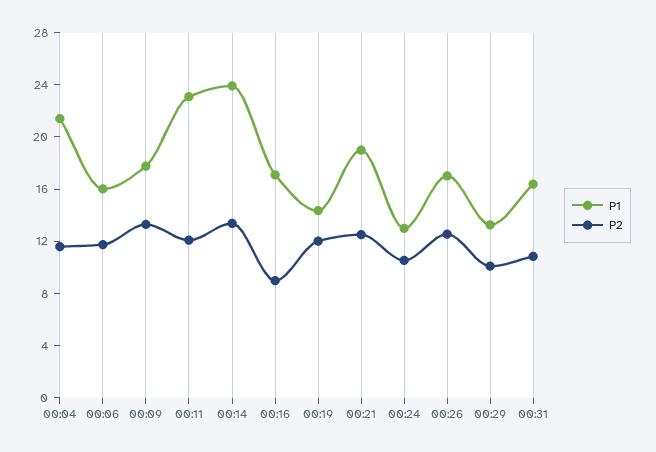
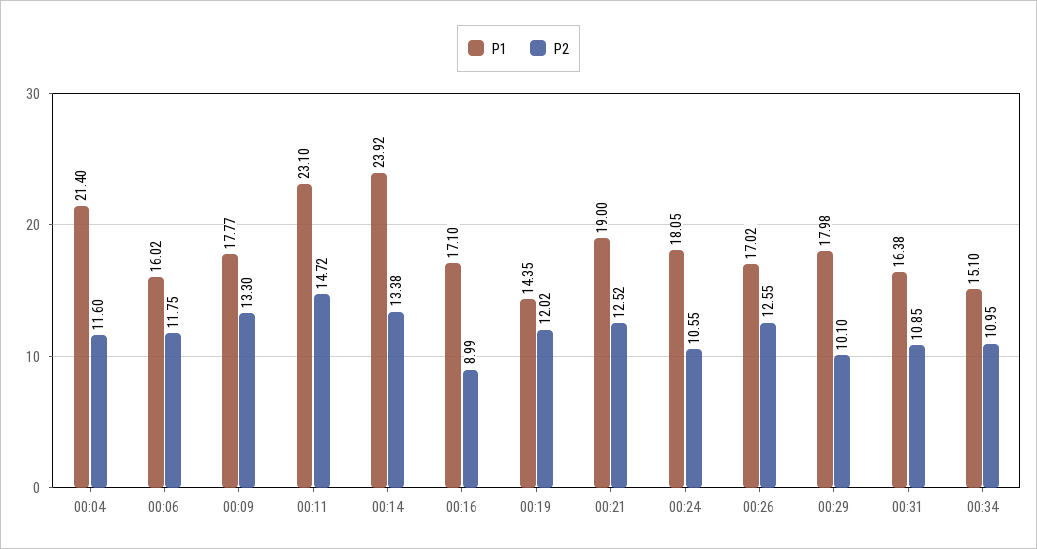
P2, 00:11: 12 -> 14.72
P1, 00:24: 13 -> 18.05
P1, 00:29: 13 -> 17.98
P1, 00:34: none -> 15.1
P2, 00:34: none -> 10.95

